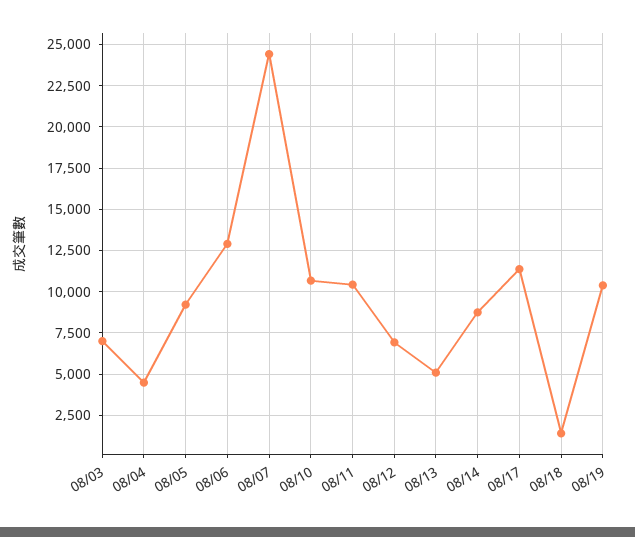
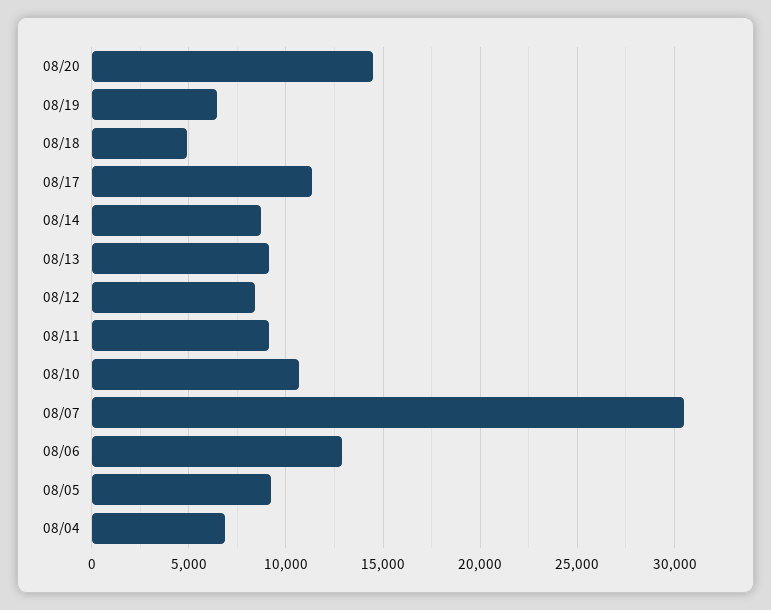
08/03: 7000 -> none
08/04: 4500 -> 7000
08/07: 24500 -> 30500
08/11: 10500 -> 9000
08/12: 7000 -> 8500
08/13: 5000 -> 9000
08/18: 1500 -> 5000
08/19: 10500 -> 6500
08/20: none -> 14500

